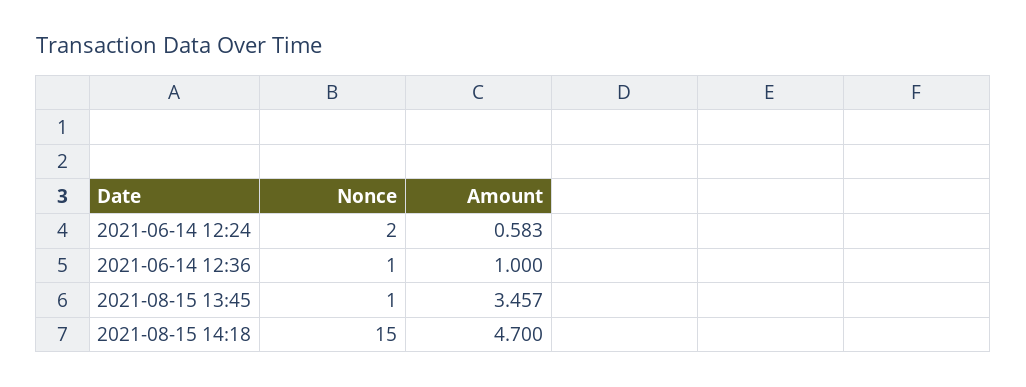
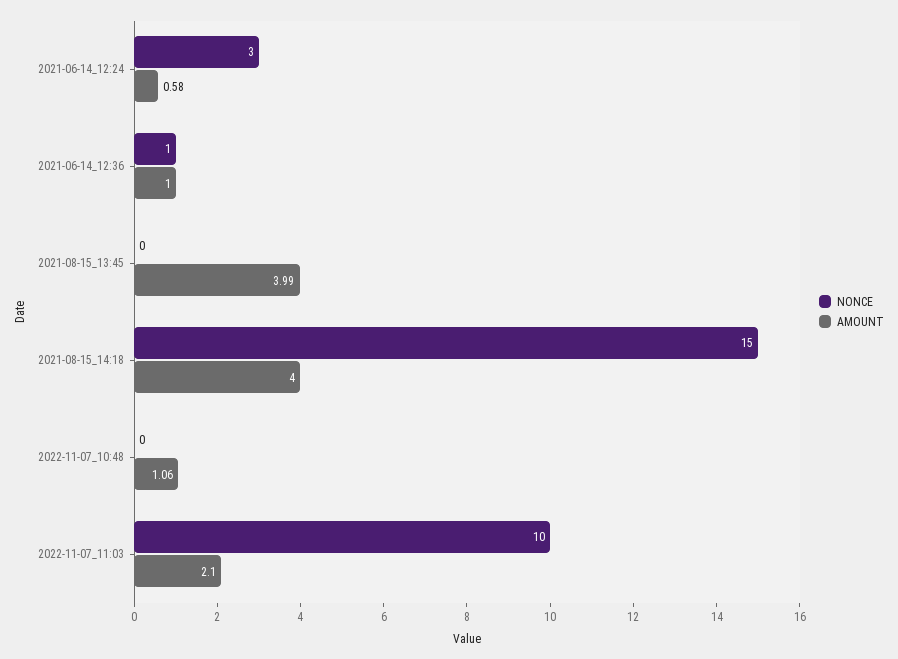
Nonce, 2021-06-14 12:24: 2 -> 3
Nonce, 2021-08-15 13:45: 1 -> 0
Amount, 2021-08-15 13:45: 3.457 -> 3.99
Amount, 2021-08-15 14:18: 4.7 -> 4
Nonce, 2022-11-07_10:48: none -> 0
Amount, 2022-11-07_10:48: none -> 1.06
Nonce, 2022-11-07_11:03: none -> 10
Amount, 2022-11-07_11:03: none -> 2.1

